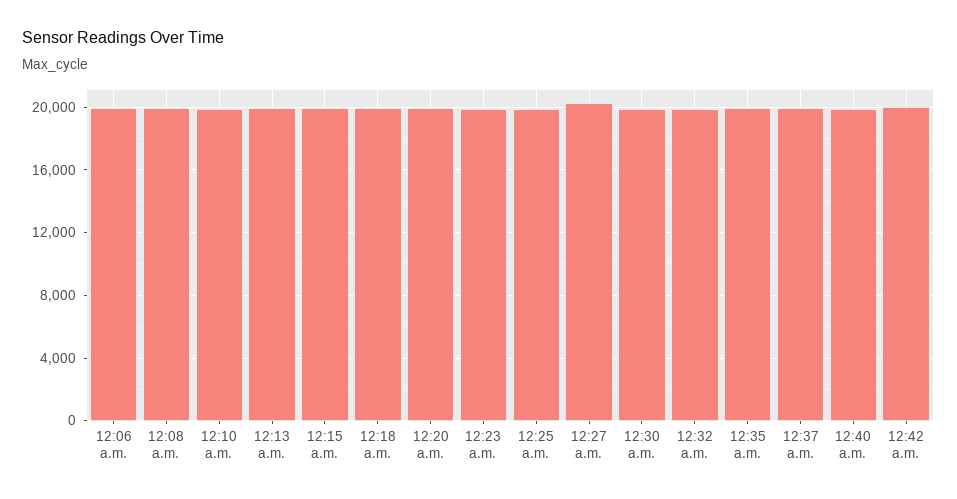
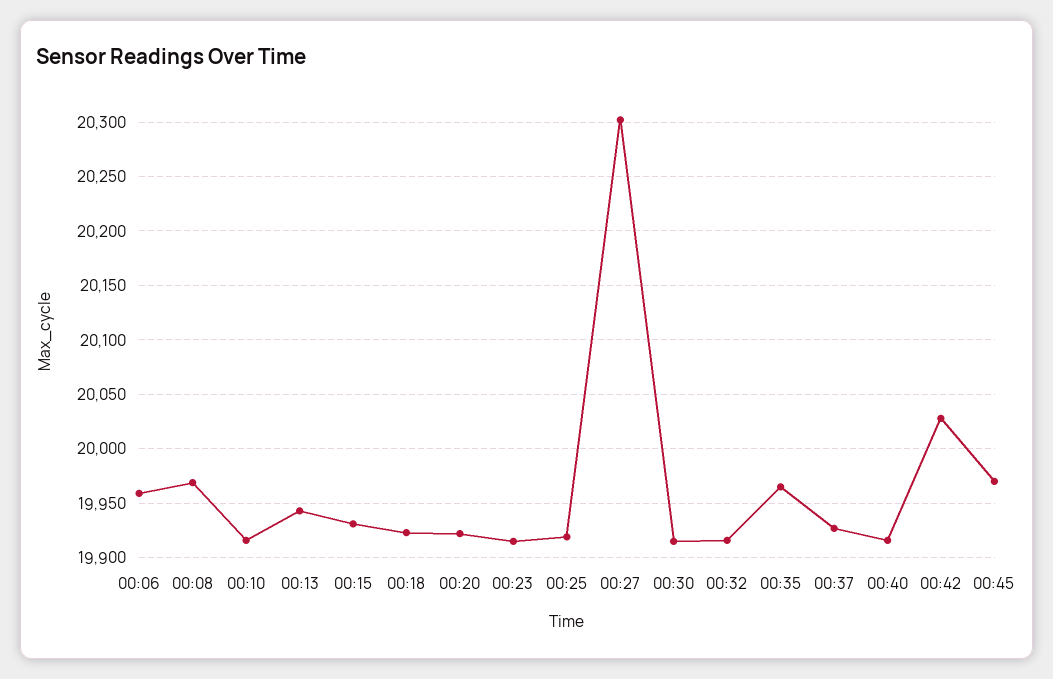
00:45: none -> 19970

